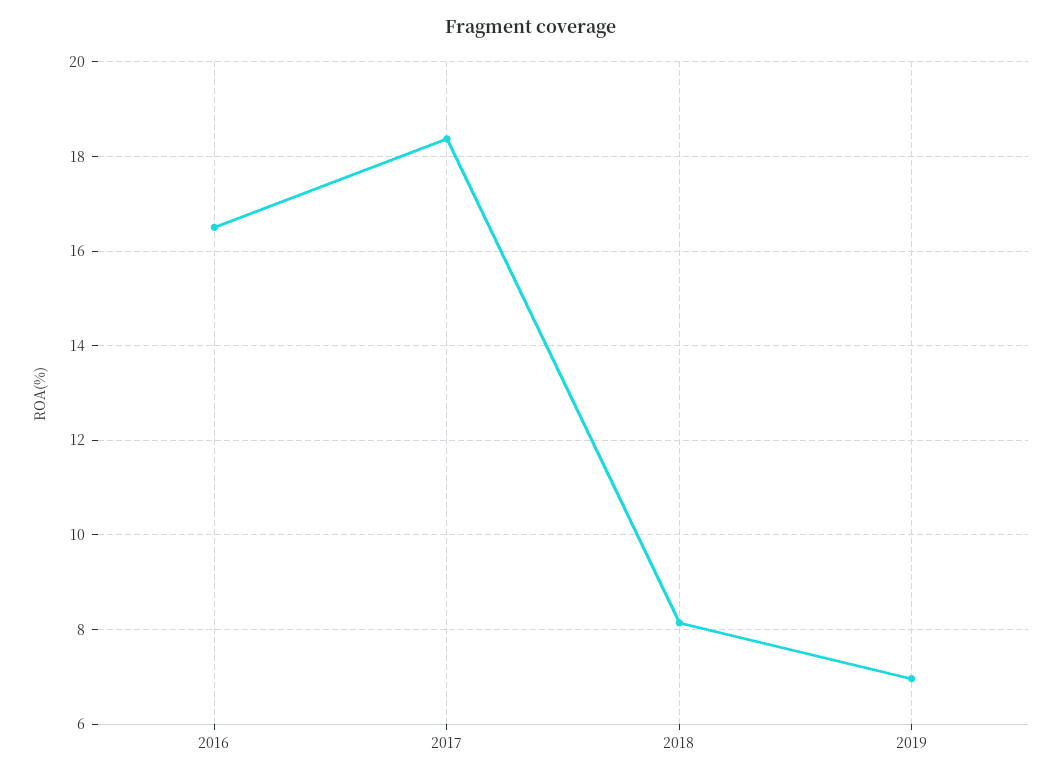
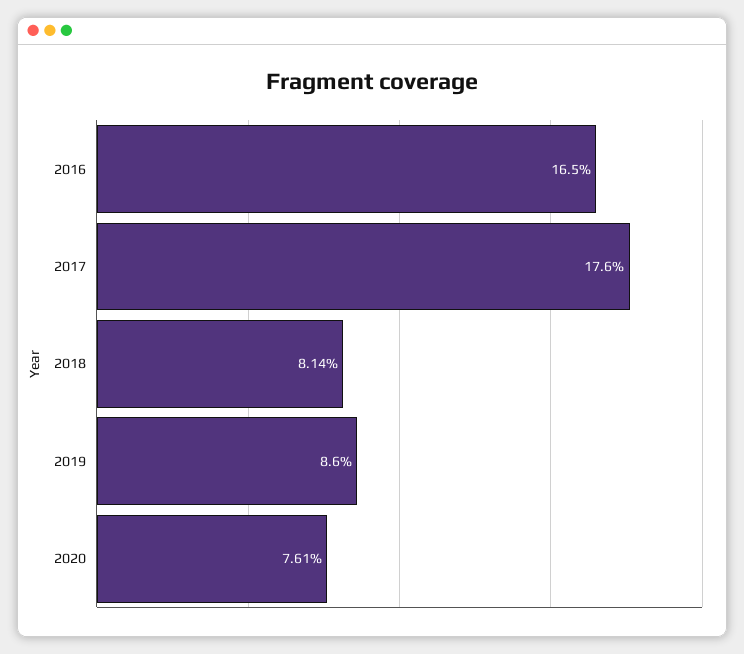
2017: 18.4 -> 17.6
2019: 7 -> 8.6
2020: none -> 7.61

